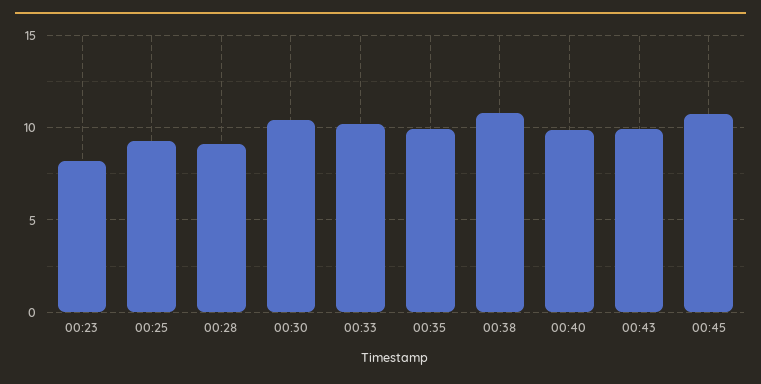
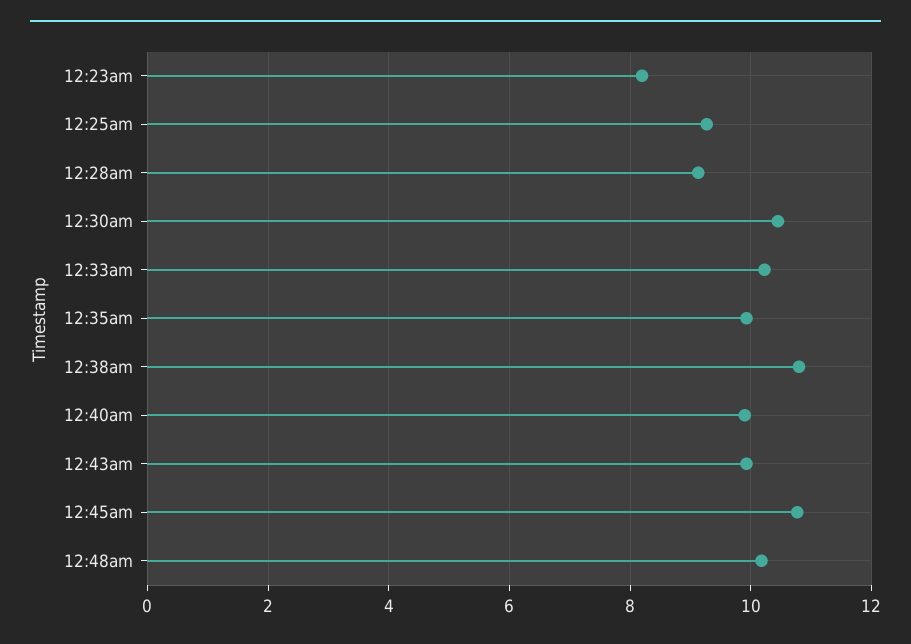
12:48am: none -> 10.2

